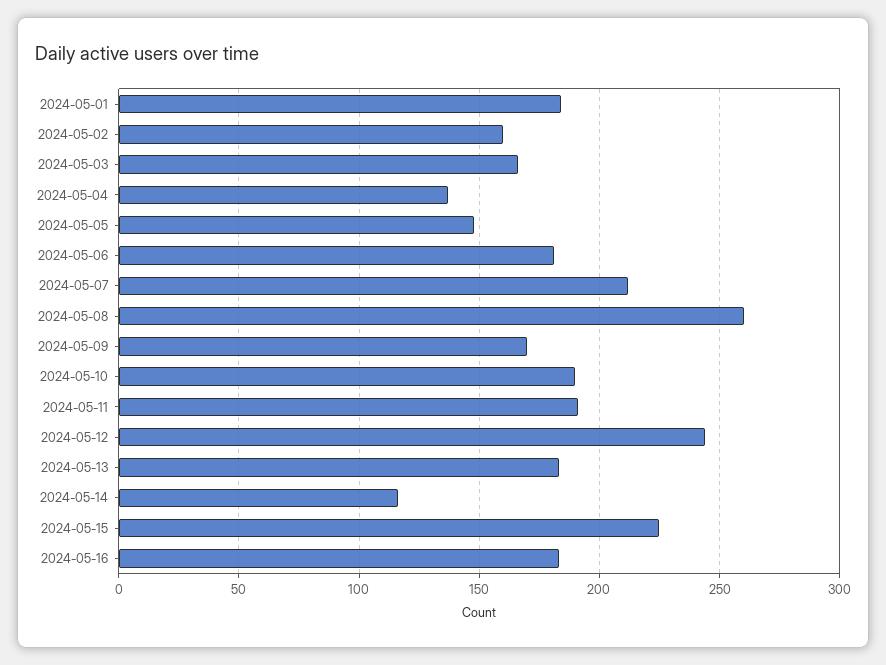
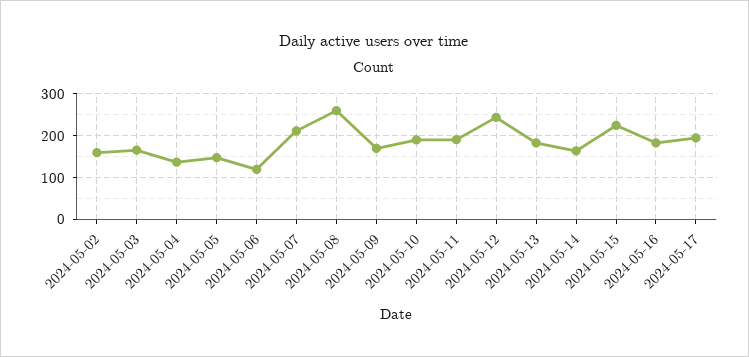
2024-05-01: 185 -> none
2024-05-06: 180 -> 120
2024-05-14: 115 -> 160
2024-05-17: none -> 200

